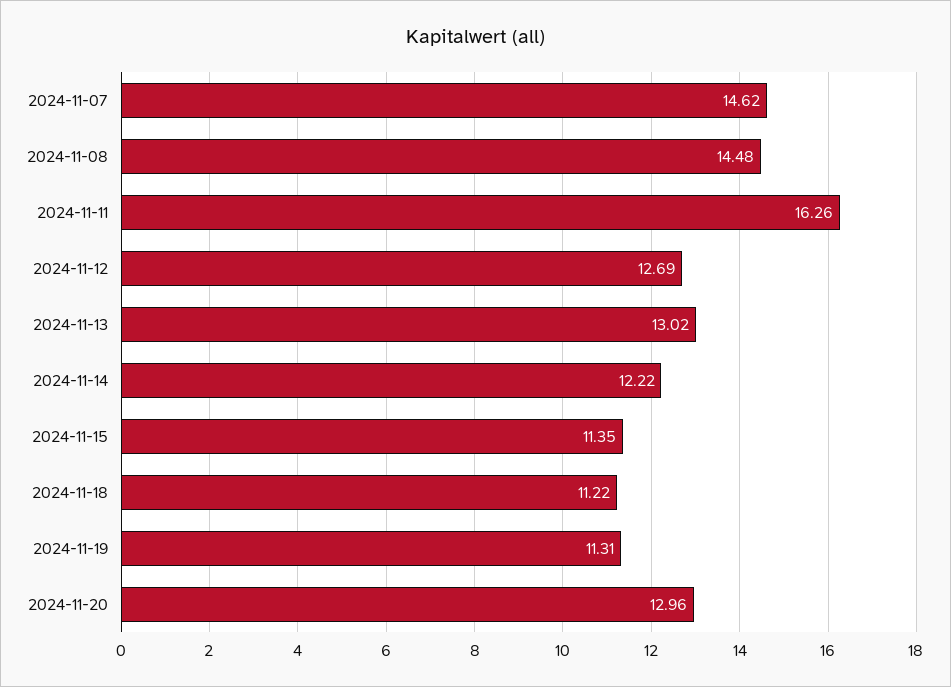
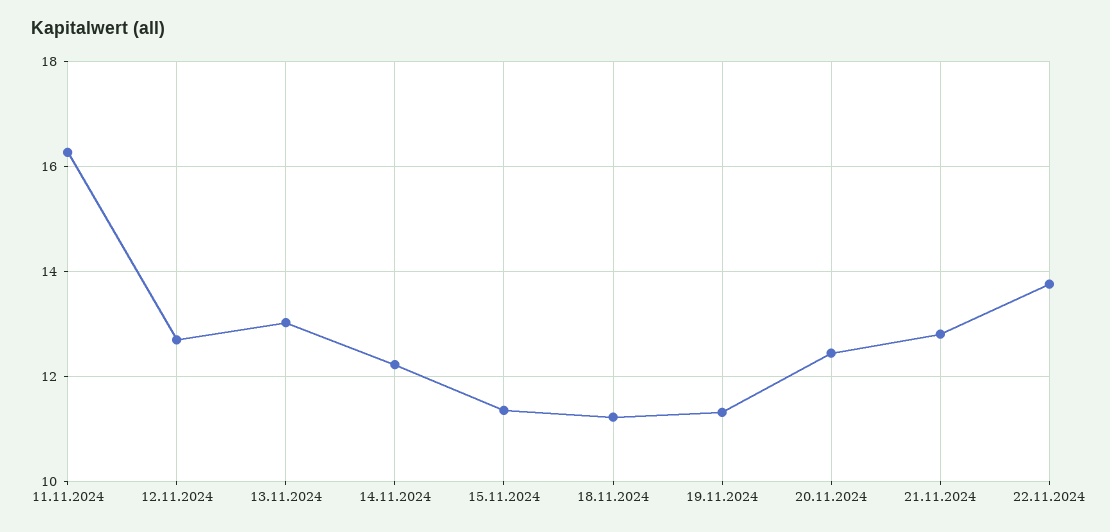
2024-11-07: 14.62 -> none
2024-11-08: 14.48 -> none
2024-11-20: 12.96 -> 12.4
21.11.2024: none -> 12.8
22.11.2024: none -> 13.8

